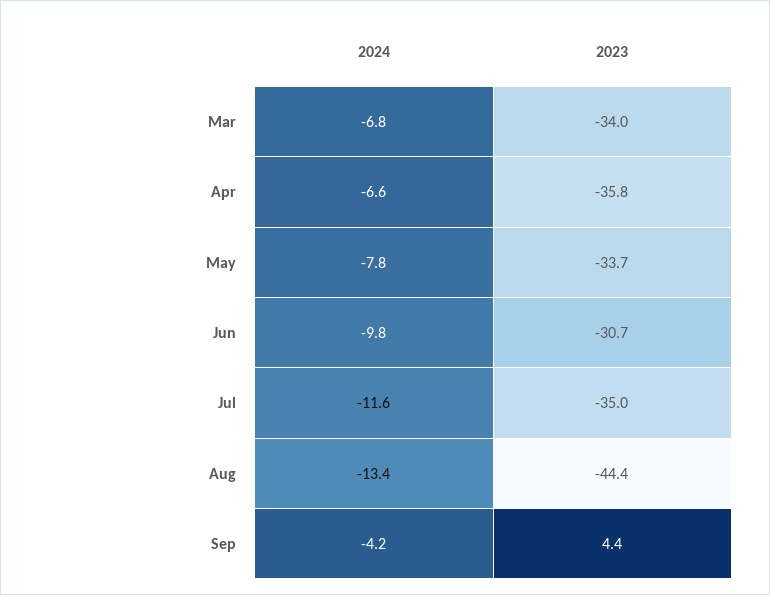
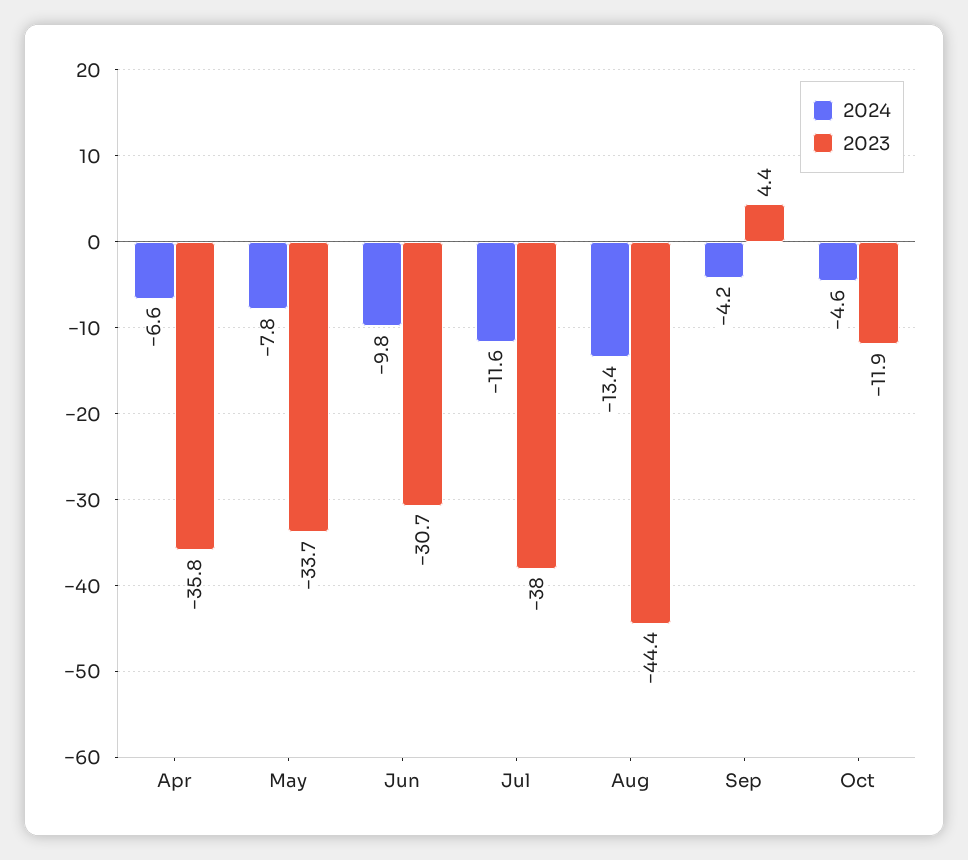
2024, Mar: -6.8 -> none
2023, Mar: -34 -> none
2023, Jul: -35 -> -38
2024, Oct: none -> -4.6
2023, Oct: none -> -11.9

